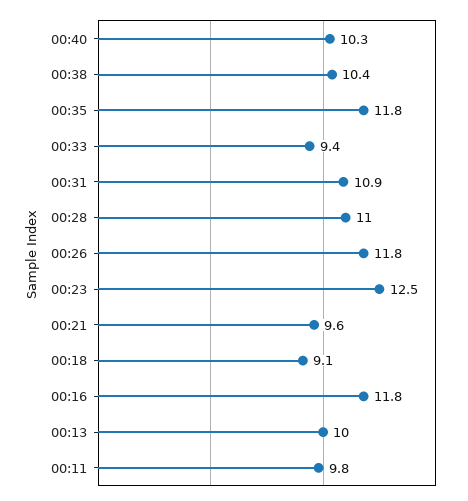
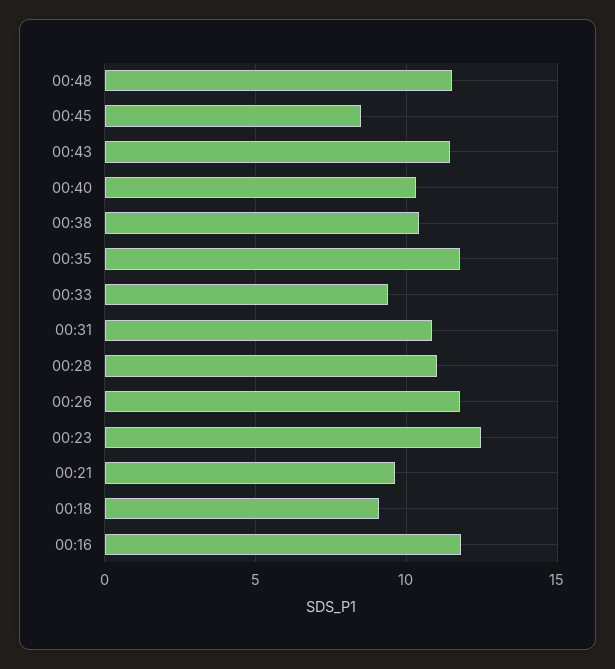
00:13: 10 -> none
00:11: 9.8 -> none
00:48: none -> 11.5
00:45: none -> 8.5
00:43: none -> 11.5

